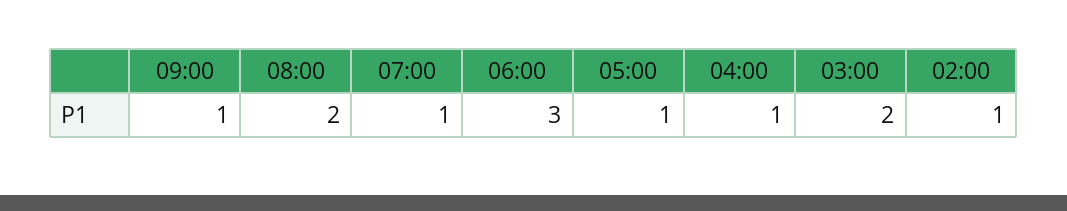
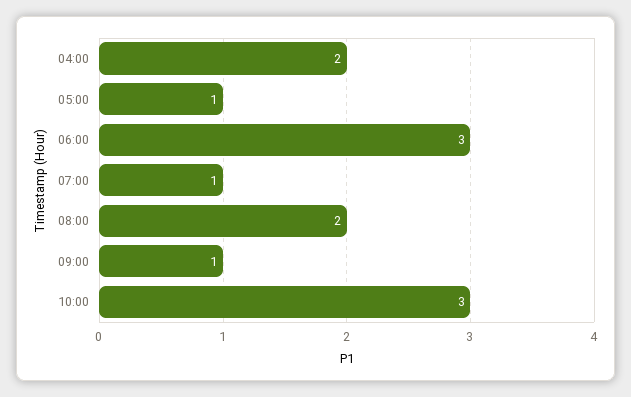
04:00: 1 -> 2
03:00: 2 -> none
02:00: 1 -> none
10:00: none -> 3

